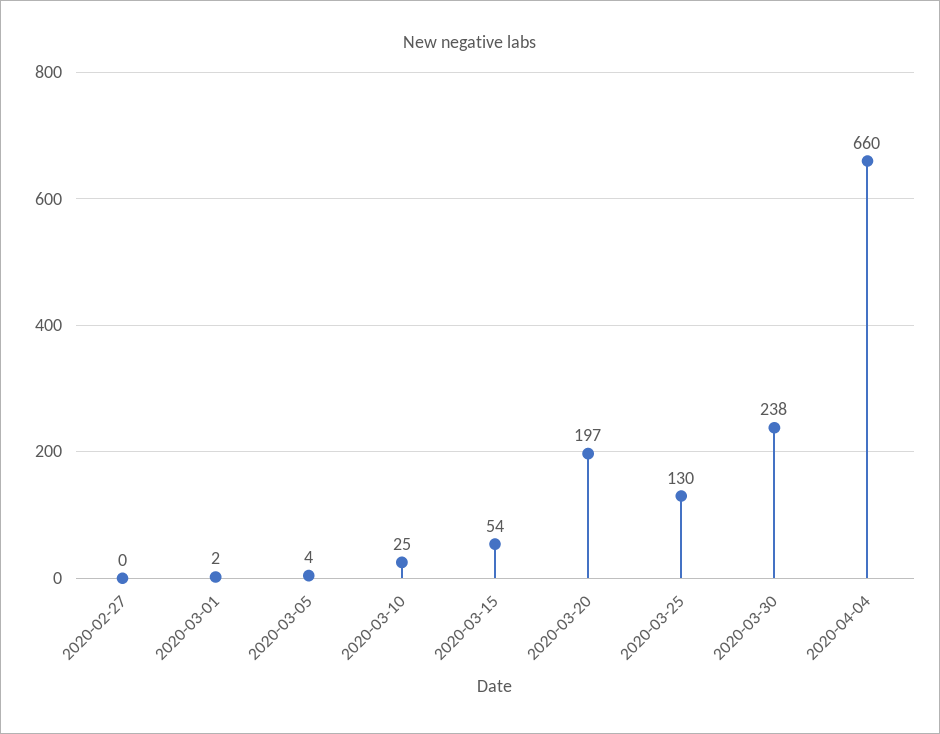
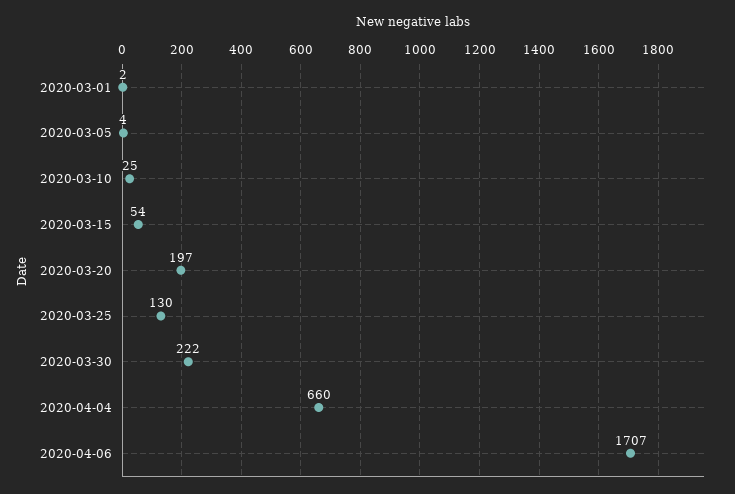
2020-02-27: 0 -> none
2020-03-30: 238 -> 222
2020-04-06: none -> 1707

